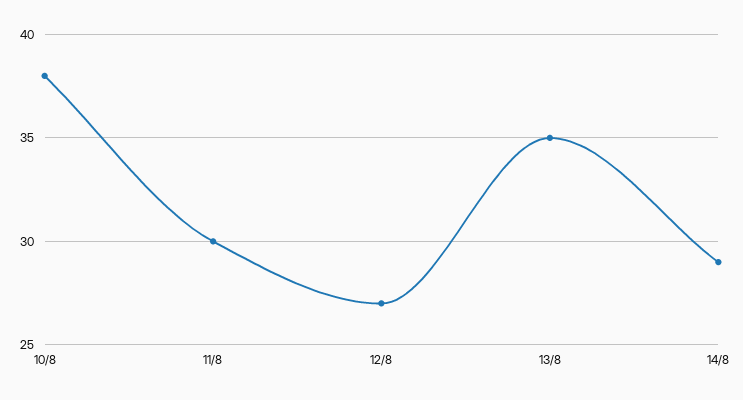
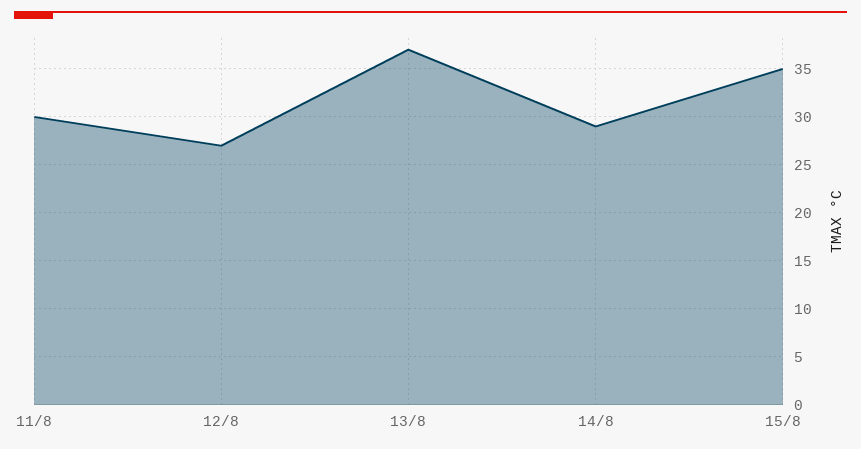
10/8: 38 -> none
13/8: 35 -> 37
15/8: none -> 35

